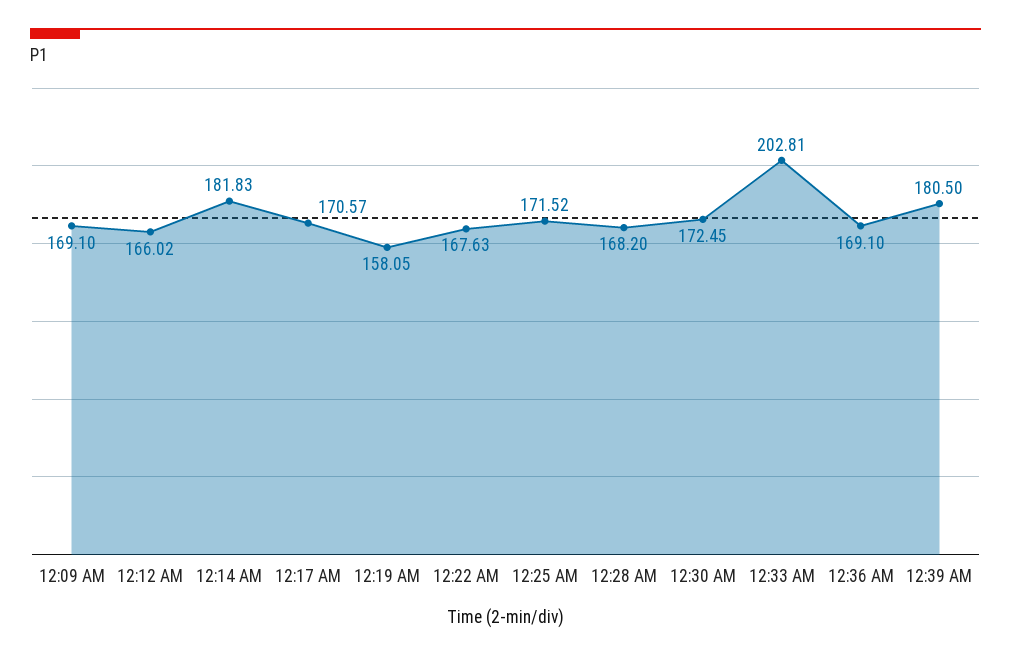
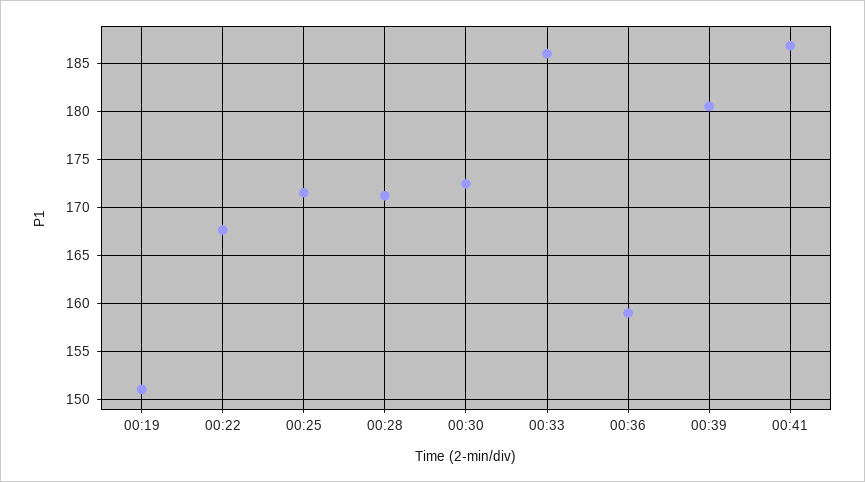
12:09 AM: 169.1 -> none
12:12 AM: 166.02 -> none
12:14 AM: 181.83 -> none
12:17 AM: 170.57 -> none
12:19 AM: 158.05 -> 151
12:28 AM: 168.2 -> 171
12:33 AM: 202.81 -> 186
12:36 AM: 169.1 -> 159
00:41: none -> 187

